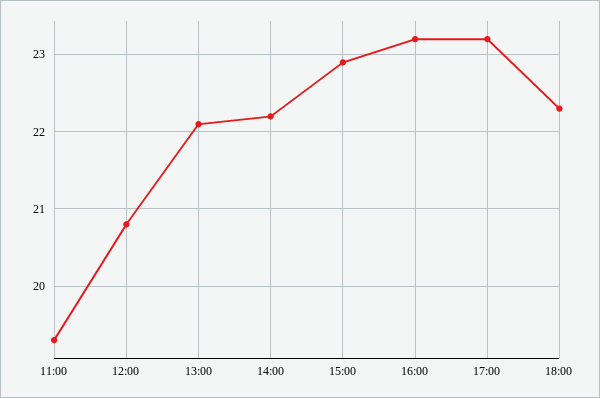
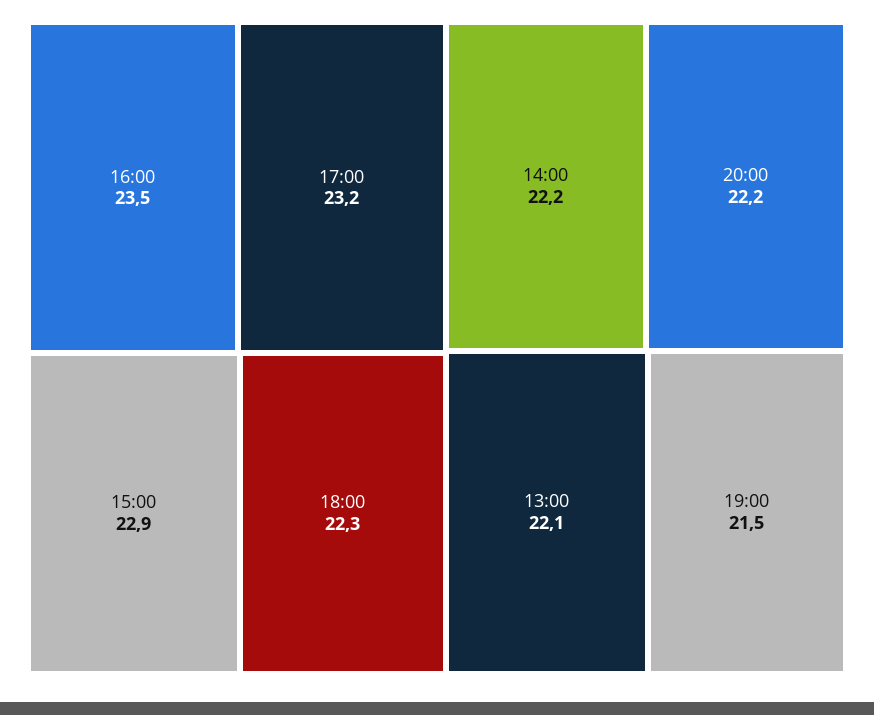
11:00: 19.3 -> none
12:00: 20.8 -> none
16:00: 23.2 -> 23.5
20:00: none -> 22.2
19:00: none -> 21.5

